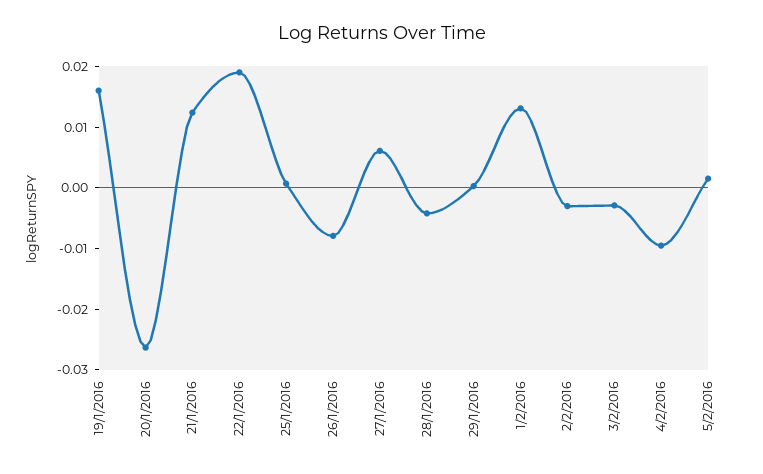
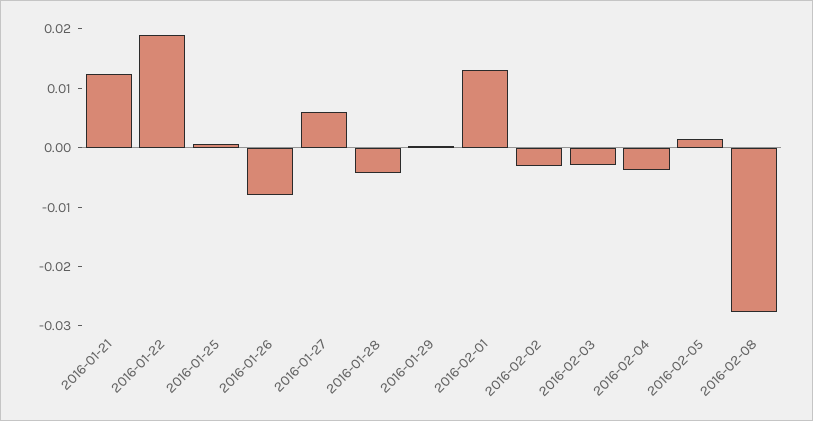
19/1/2016: 0.016 -> none
20/1/2016: -0.026 -> none
4/2/2016: -0.01 -> -0.004
2016-02-08: none -> -0.028

